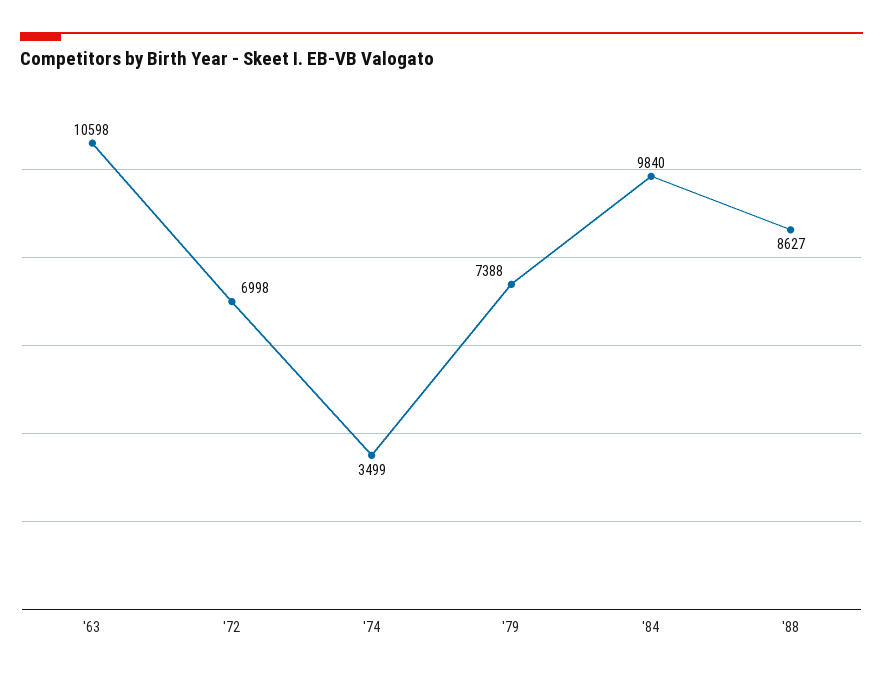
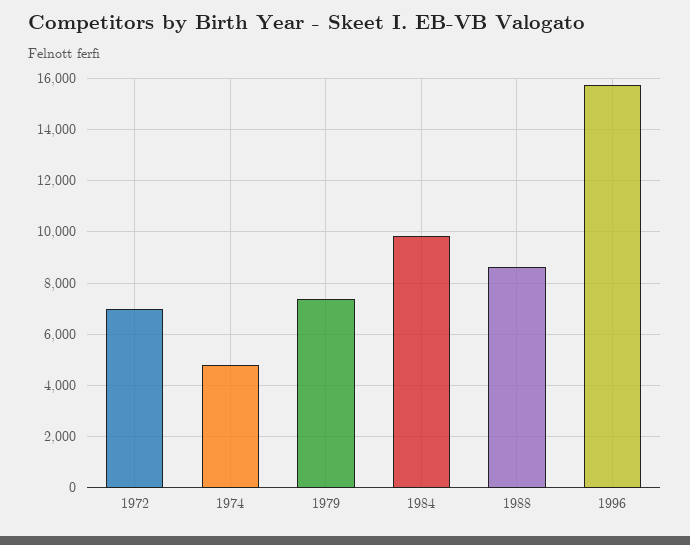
'63: 10598 -> none
'74: 3499 -> 4750
1996: none -> 15750

